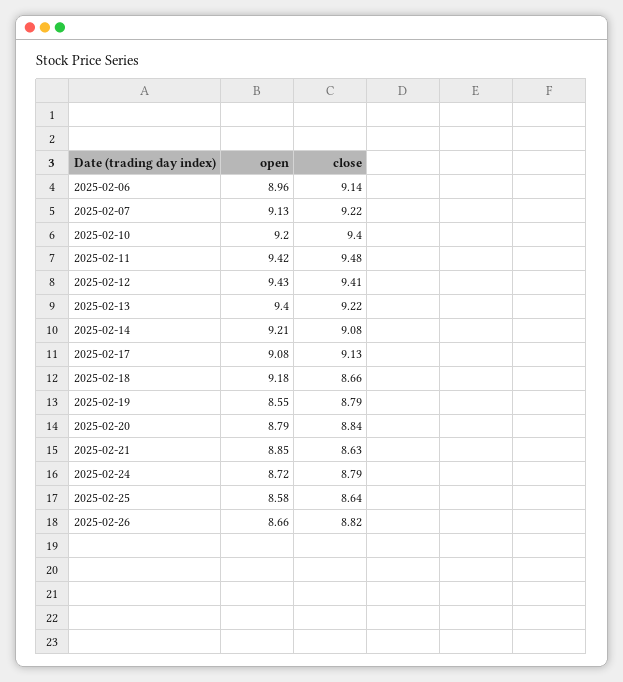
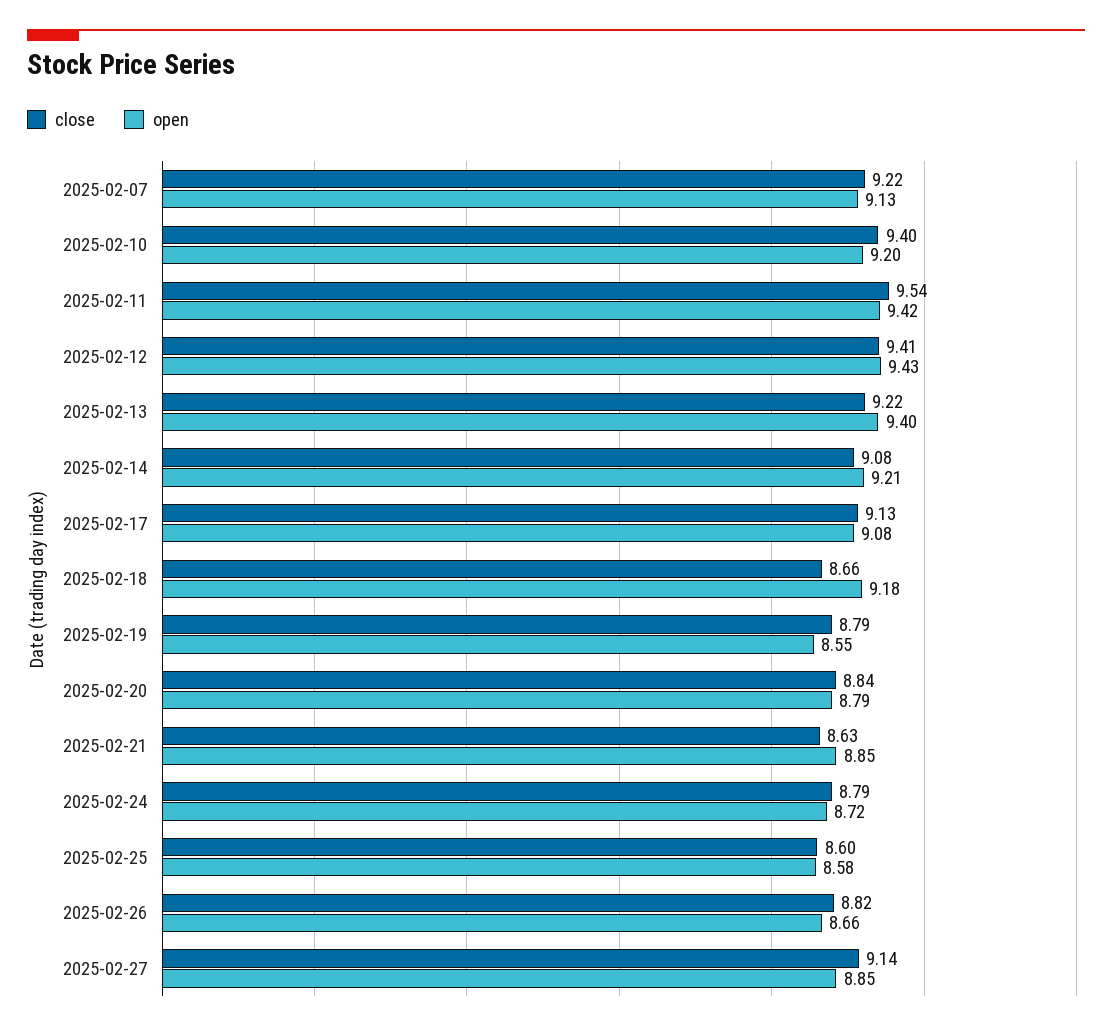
open, 2025-02-06: 8.96 -> none
close, 2025-02-06: 9.14 -> none
close, 2025-02-11: 9.48 -> 9.54
close, 2025-02-25: 8.64 -> 8.6
close, 2025-02-27: none -> 9.14
open, 2025-02-27: none -> 8.85

